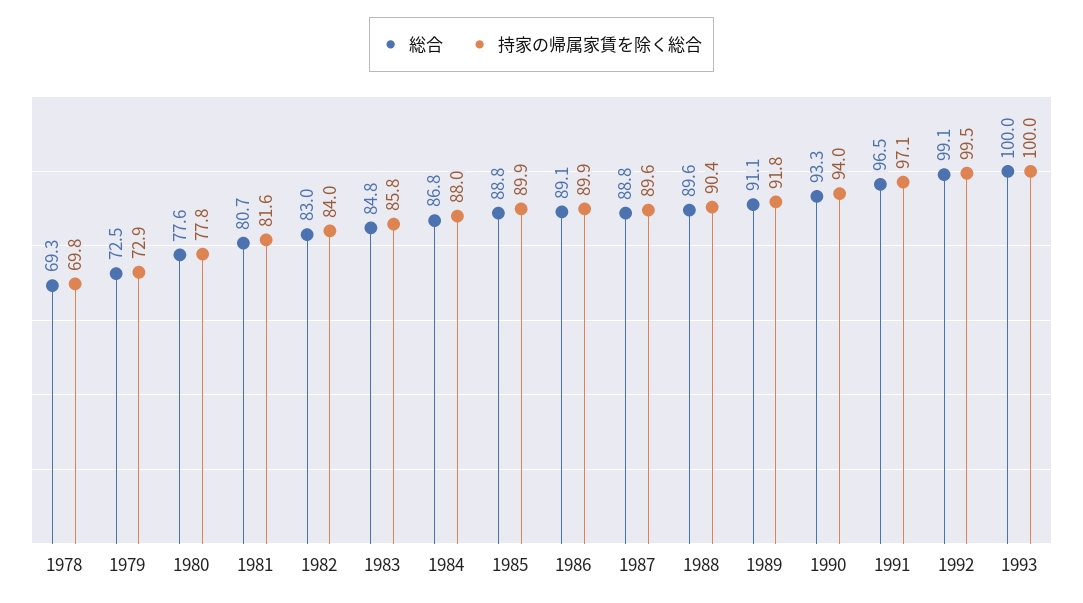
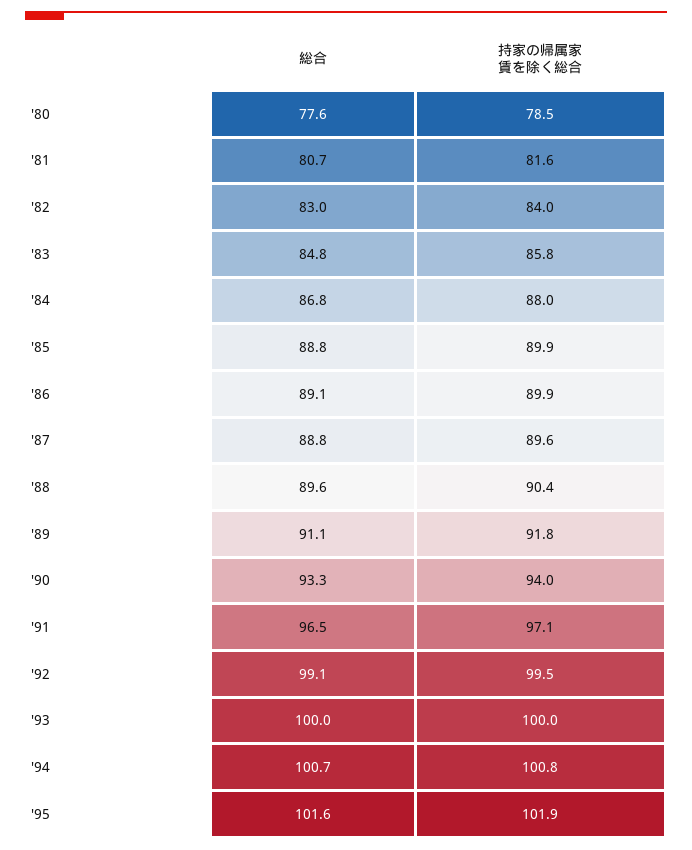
総合, 1978: 69.3 -> none
持家の帰属家賃を除く総合, 1978: 69.8 -> none
総合, 1979: 72.5 -> none
持家の帰属家賃を除く総合, 1979: 72.9 -> none
持家の帰属家賃を除く総合, 1980: 77.8 -> 78.5
総合, '94: none -> 100.7
持家の帰属家賃を除く総合, '94: none -> 100.8
総合, '95: none -> 101.6
持家の帰属家賃を除く総合, '95: none -> 101.9

